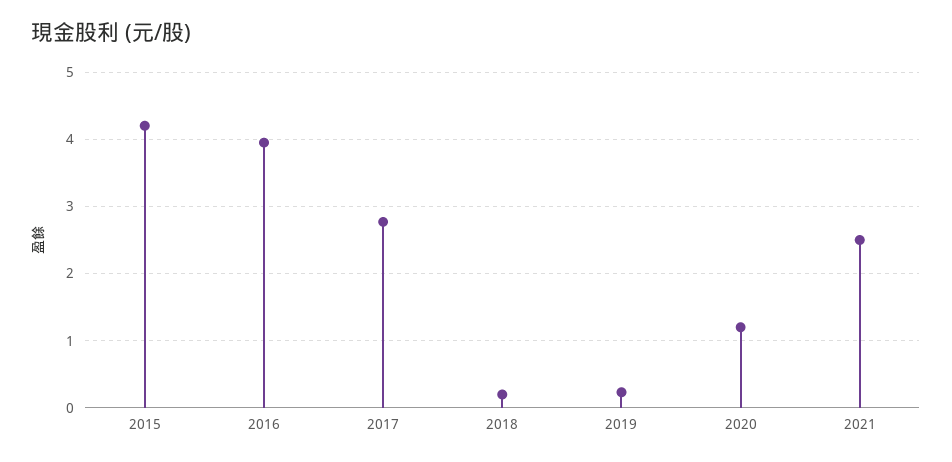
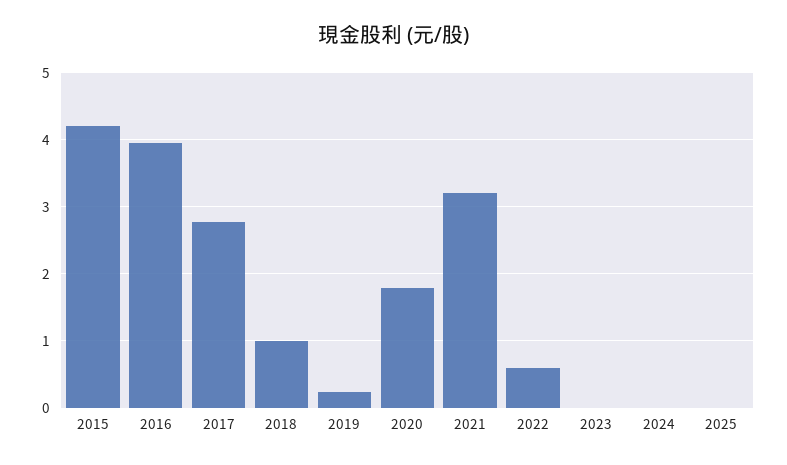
2018: 0.2 -> 1
2020: 1.2 -> 1.8
2021: 2.5 -> 3.2
2022: none -> 0.6
2023: none -> 0
2024: none -> 0
2025: none -> 0

